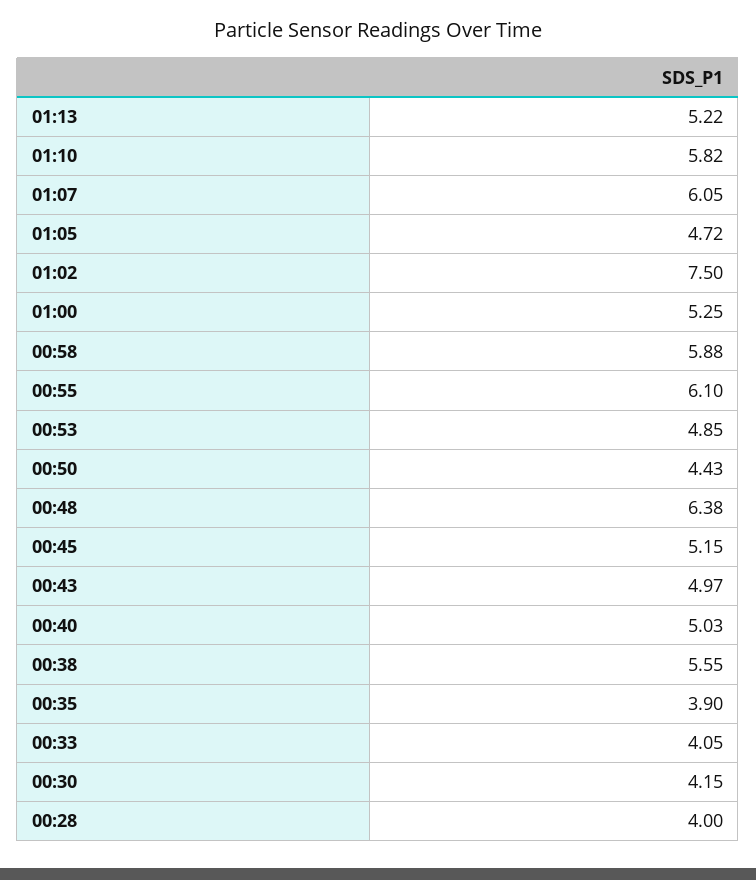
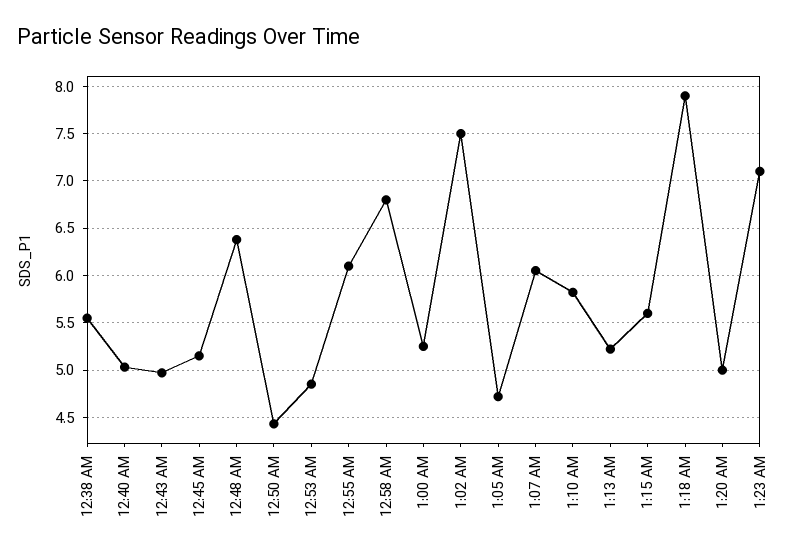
00:58: 5.88 -> 6.8
00:35: 3.9 -> none
00:33: 4.05 -> none
00:30: 4.15 -> none
00:28: 4 -> none
1:15 AM: none -> 5.6
1:18 AM: none -> 7.9
1:20 AM: none -> 5
1:23 AM: none -> 7.1

